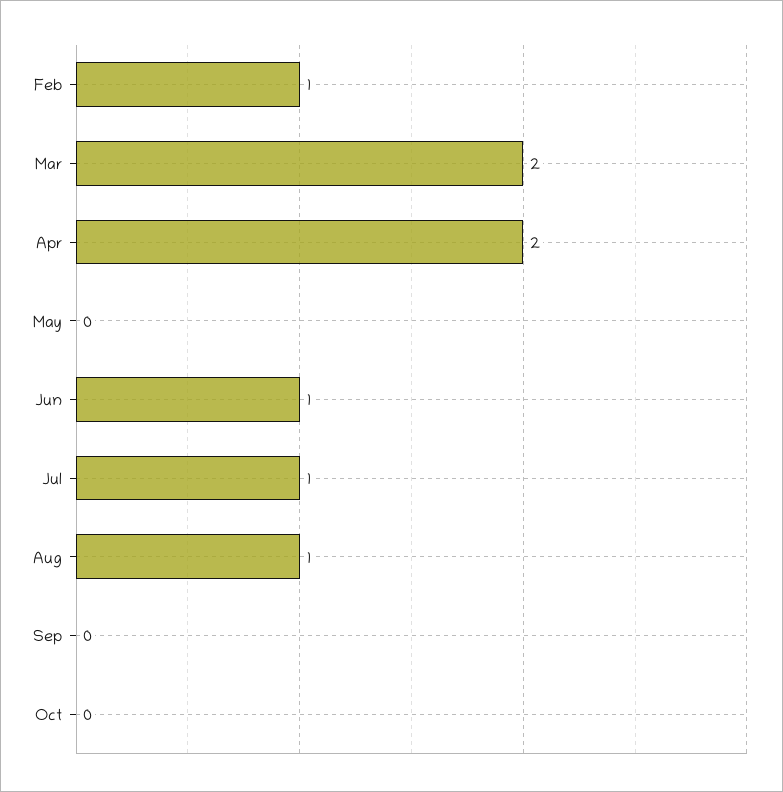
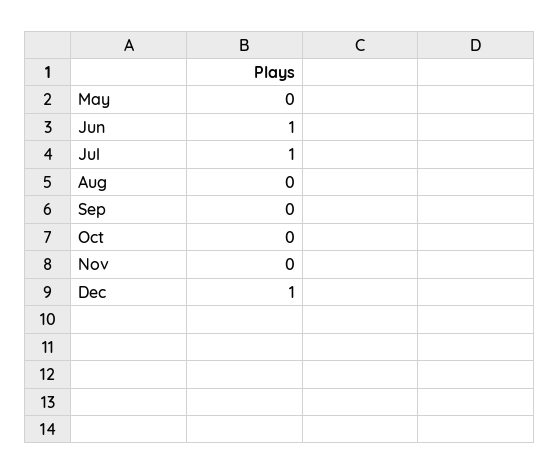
Feb: 1 -> none
Mar: 2 -> none
Apr: 2 -> none
Aug: 1 -> 0
Nov: none -> 0
Dec: none -> 1

